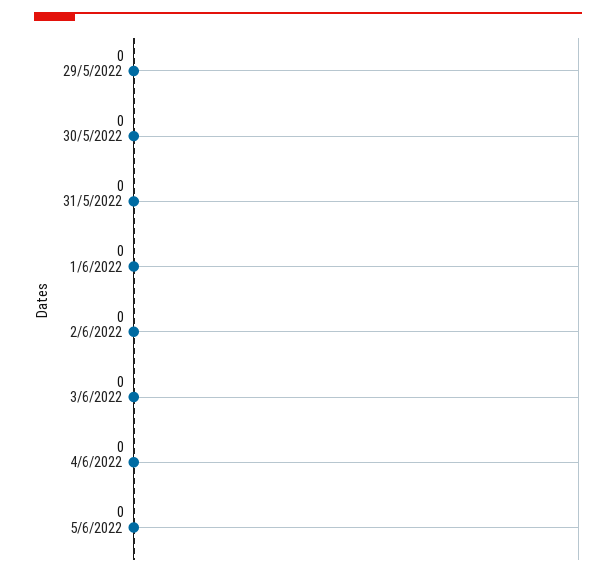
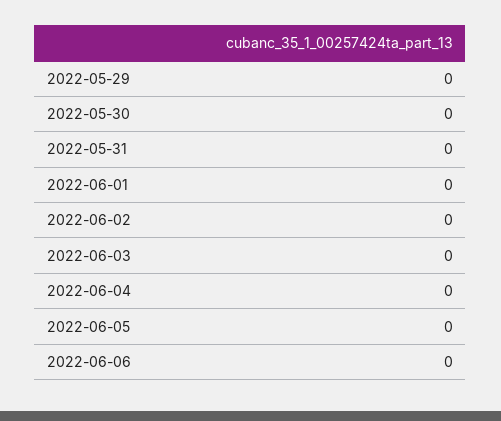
2022-06-06: none -> 0

